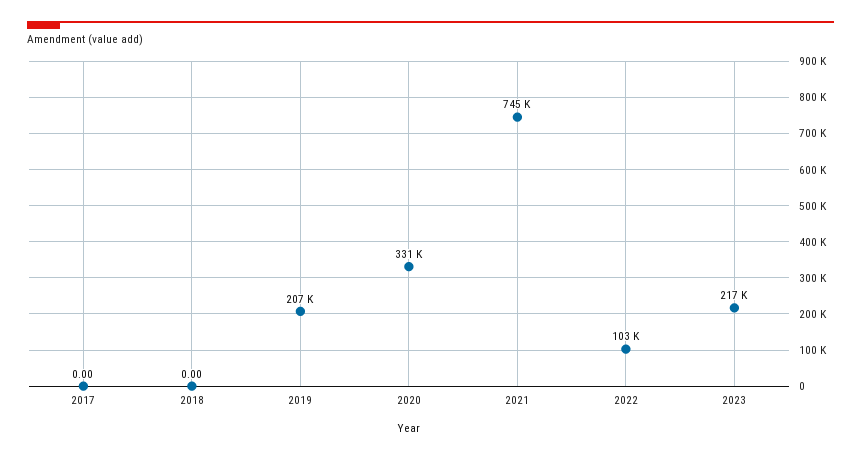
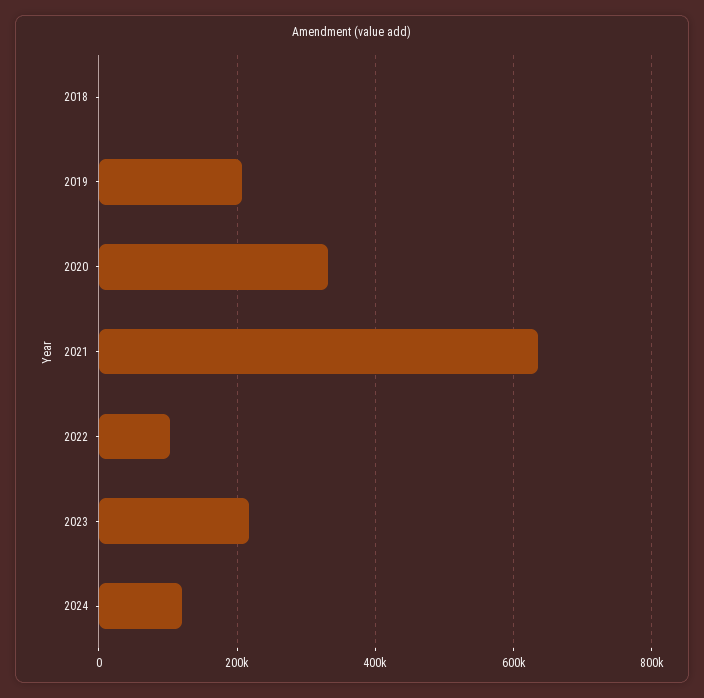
2017: 0 -> none
2021: 745000 -> 640000
2024: none -> 120000

